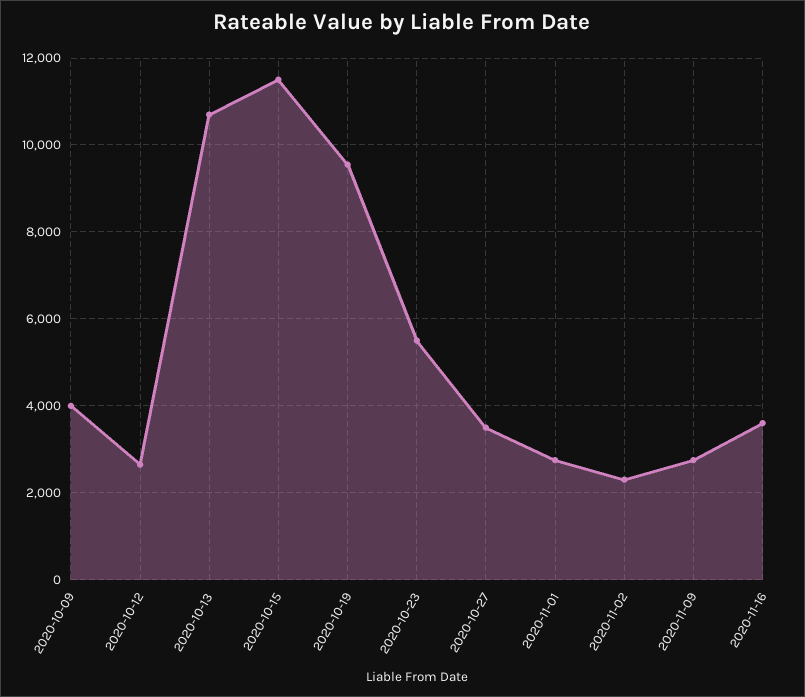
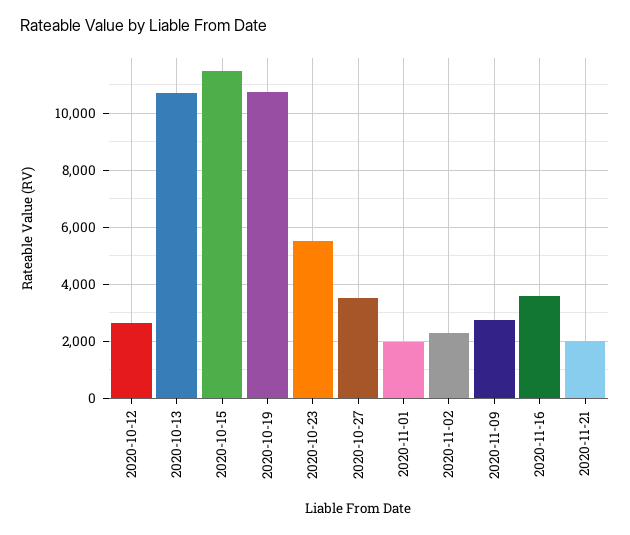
2020-10-09: 4000 -> none
2020-10-19: 9600 -> 10750
2020-11-01: 2800 -> 2000
2020-11-21: none -> 2000

